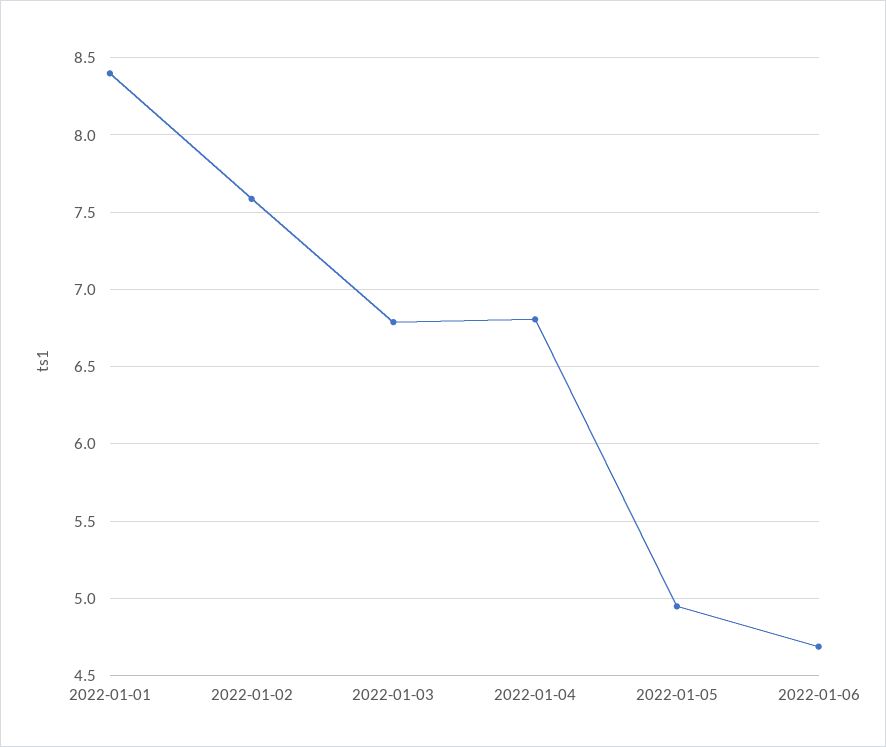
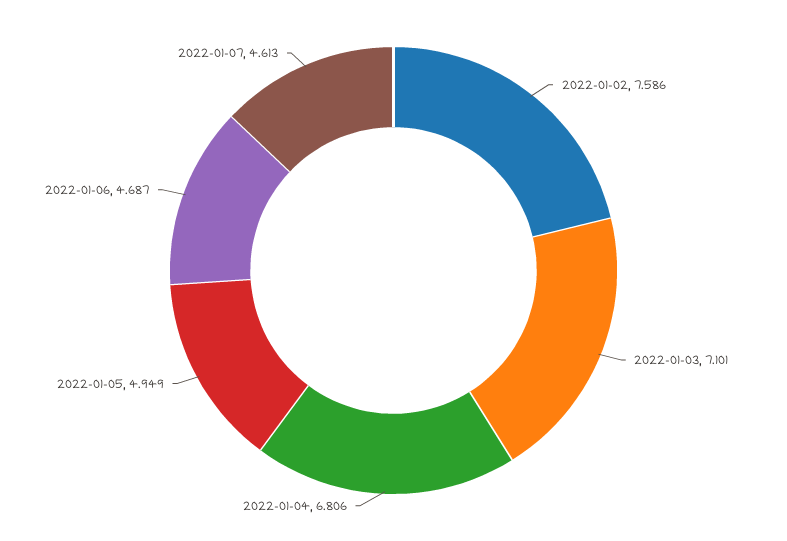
2022-01-01: 8.4 -> none
2022-01-03: 6.8 -> 7.101
2022-01-07: none -> 4.613

